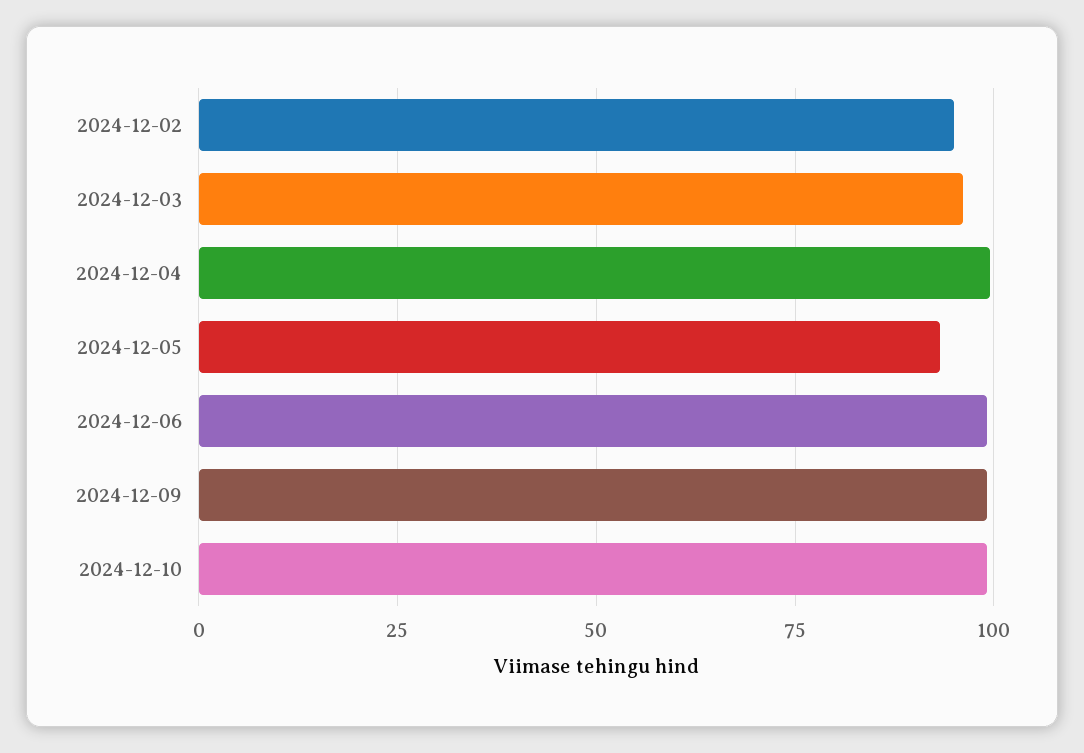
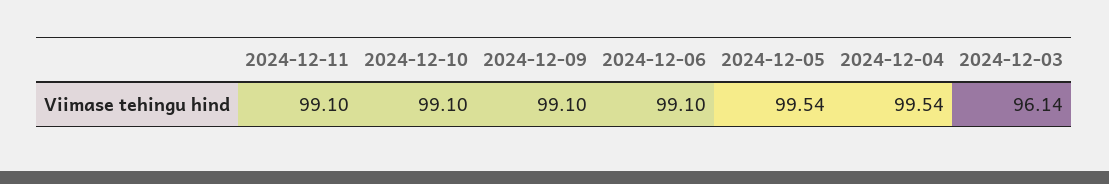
2024-12-02: 95 -> none
2024-12-05: 92.5 -> 99.54
2024-12-11: none -> 99.1

